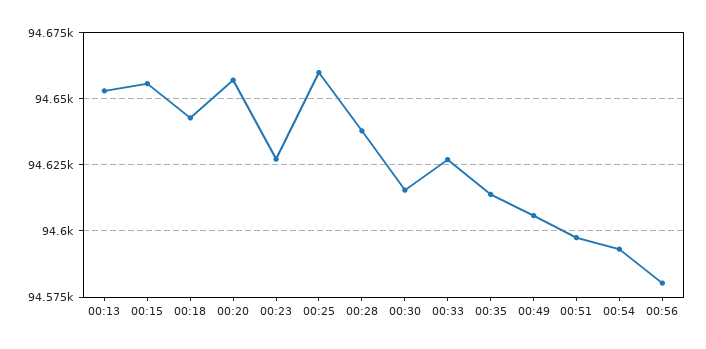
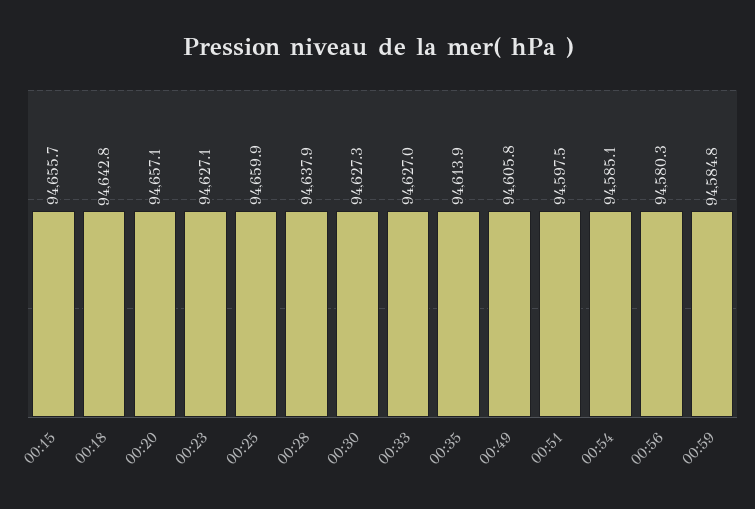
00:13: 94652.5 -> none
00:30: 94615 -> 94627.3
00:54: 94592.5 -> 94585.1
00:59: none -> 94584.8

